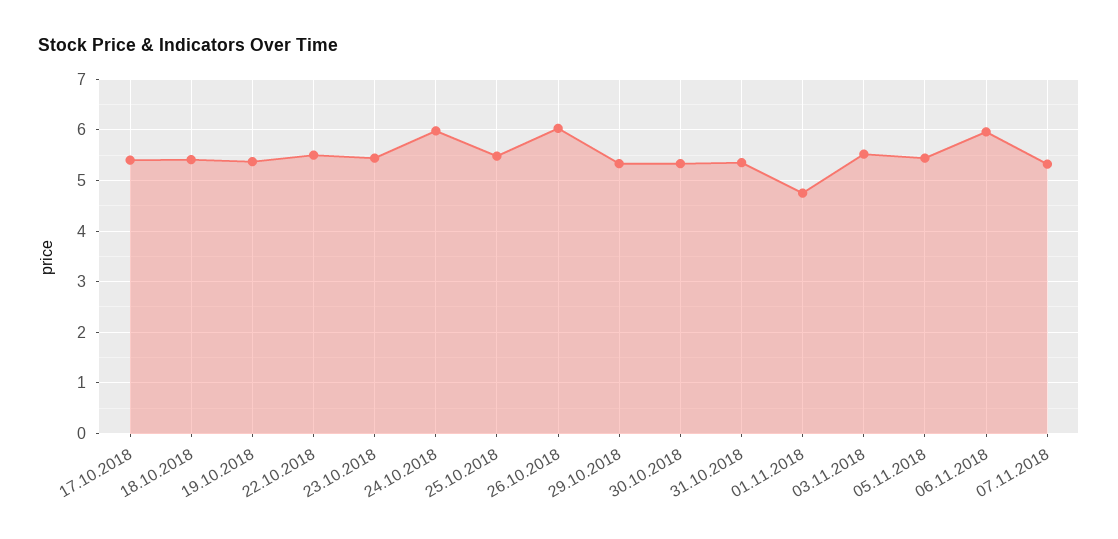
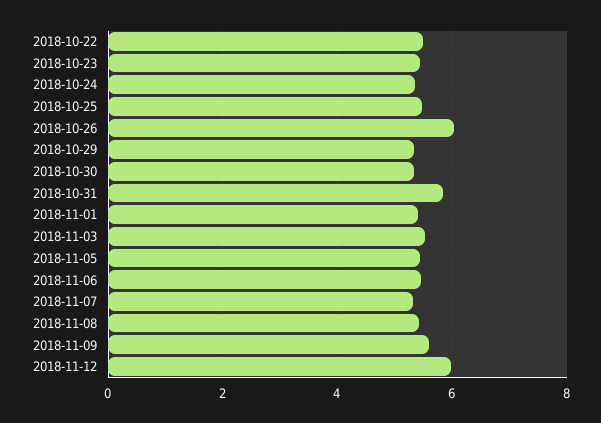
17.10.2018: 5.4 -> none
18.10.2018: 5.4 -> none
19.10.2018: 5.4 -> none
24.10.2018: 6 -> 5.4
31.10.2018: 5.4 -> 5.8
01.11.2018: 4.8 -> 5.4
06.11.2018: 6 -> 5.4
2018-11-08: none -> 5.4
2018-11-09: none -> 5.6
2018-11-12: none -> 6

